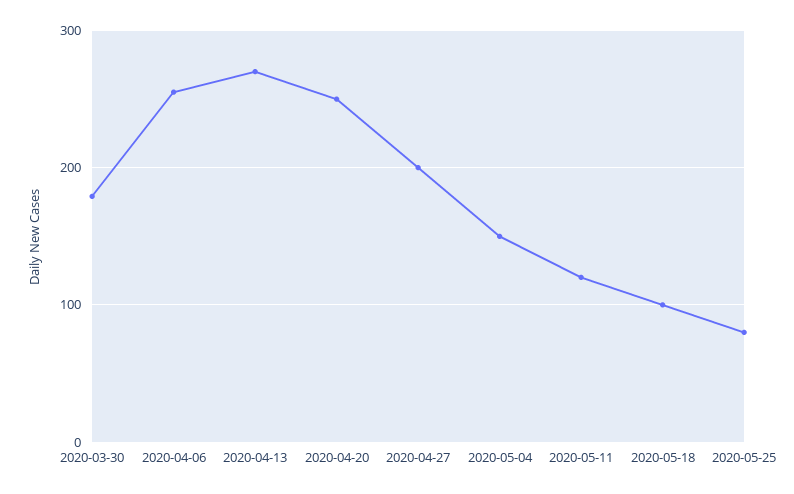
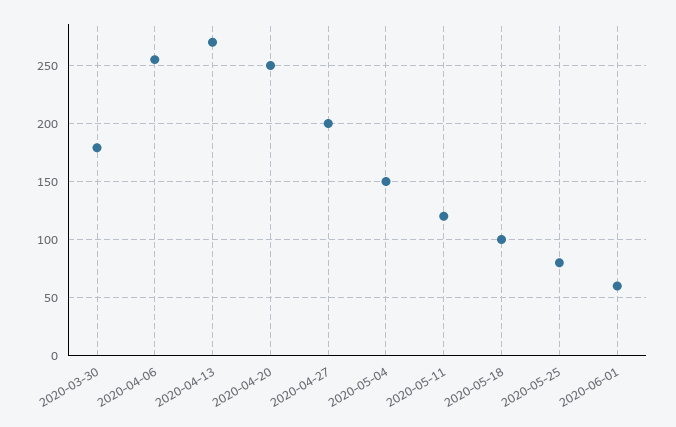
2020-06-01: none -> 60

